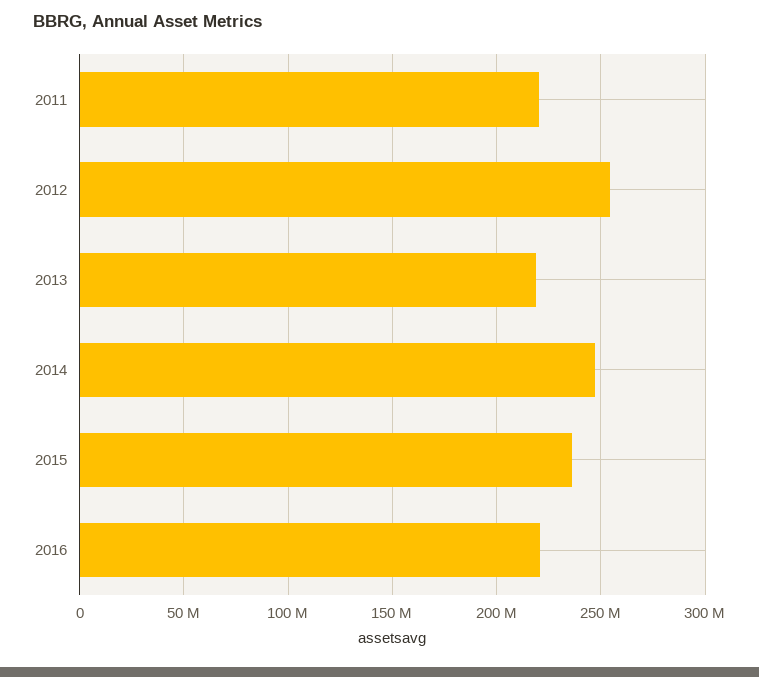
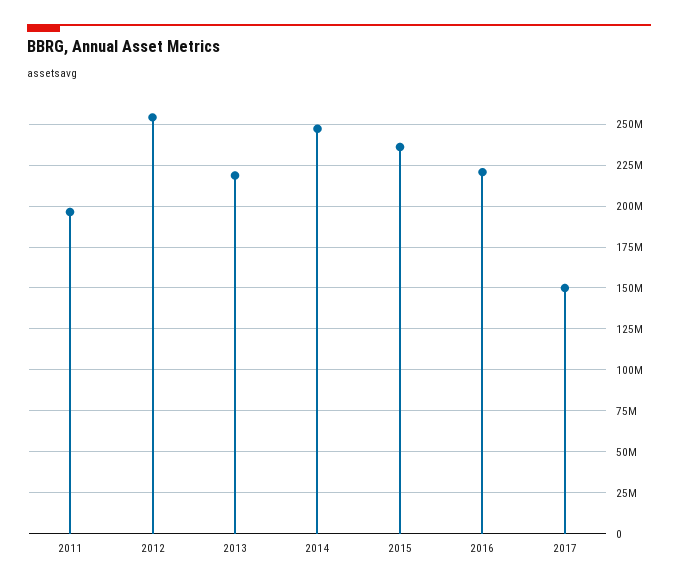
2011: 220000000 -> 195000000
2017: none -> 150000000

